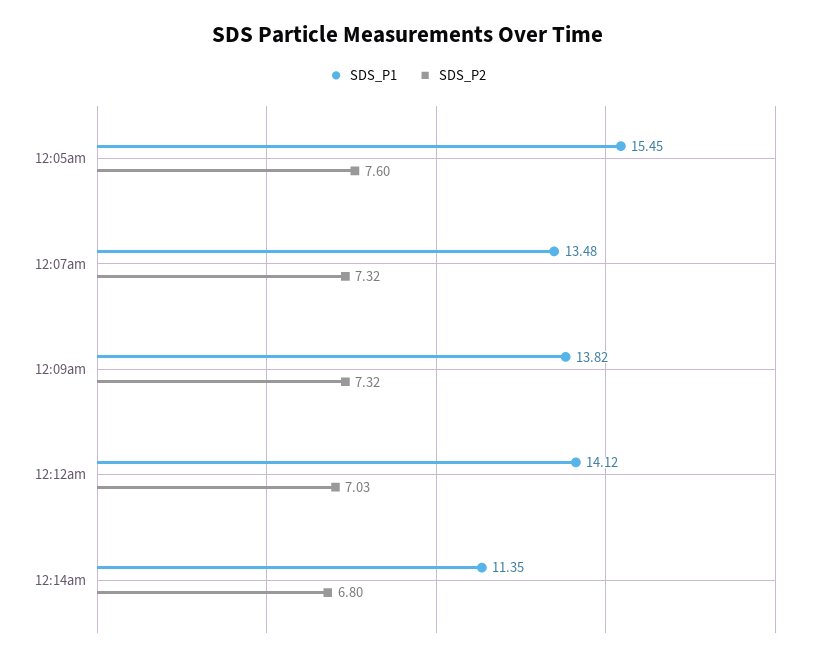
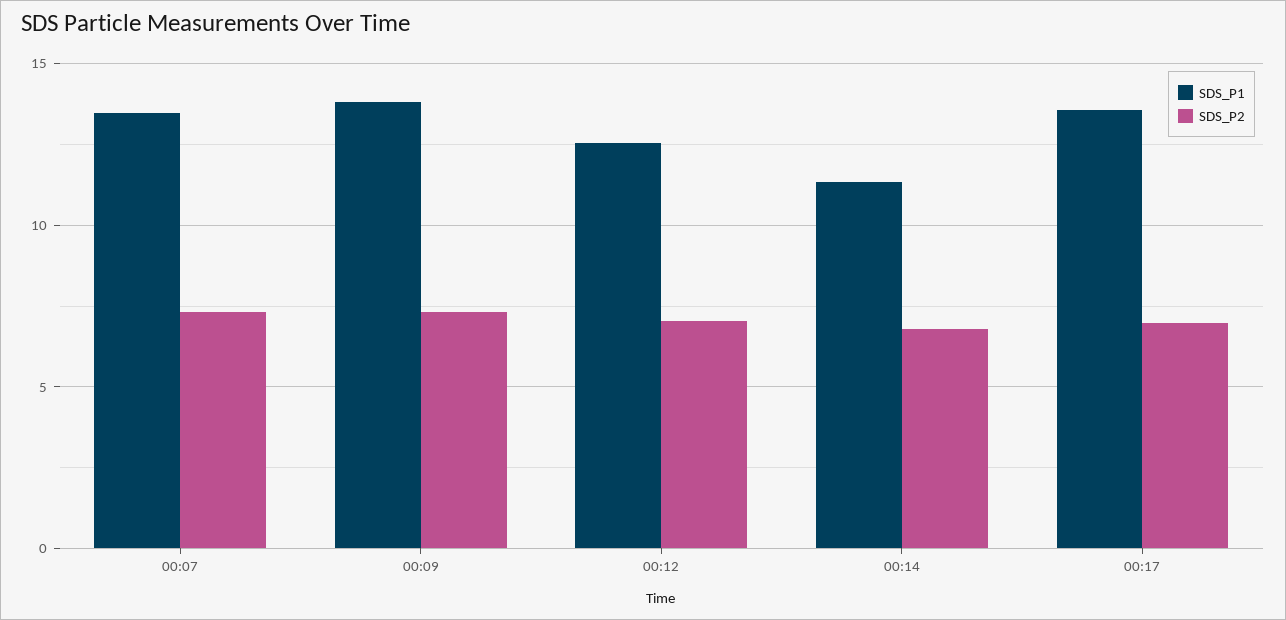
SDS_P1, 12:05am: 15.45 -> none
SDS_P2, 12:05am: 7.6 -> none
SDS_P1, 12:12am: 14.12 -> 12.5
SDS_P1, 00:17: none -> 13.5
SDS_P2, 00:17: none -> 7

